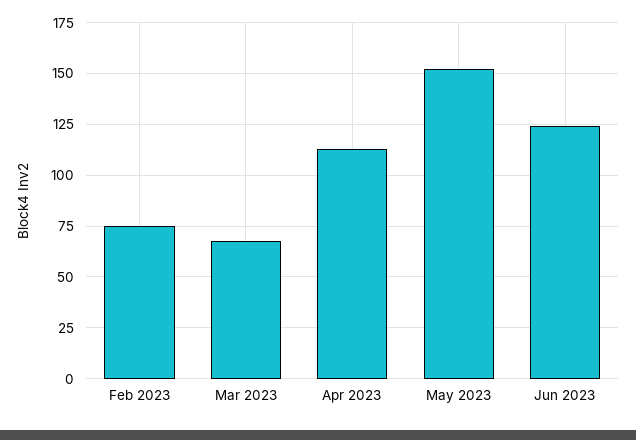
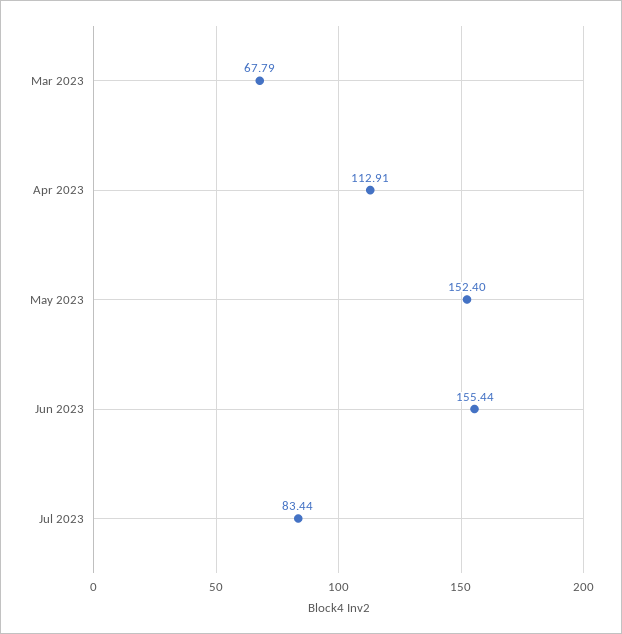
Feb 2023: 75 -> none
Jun 2023: 125 -> 155.44
Jul 2023: none -> 83.44

